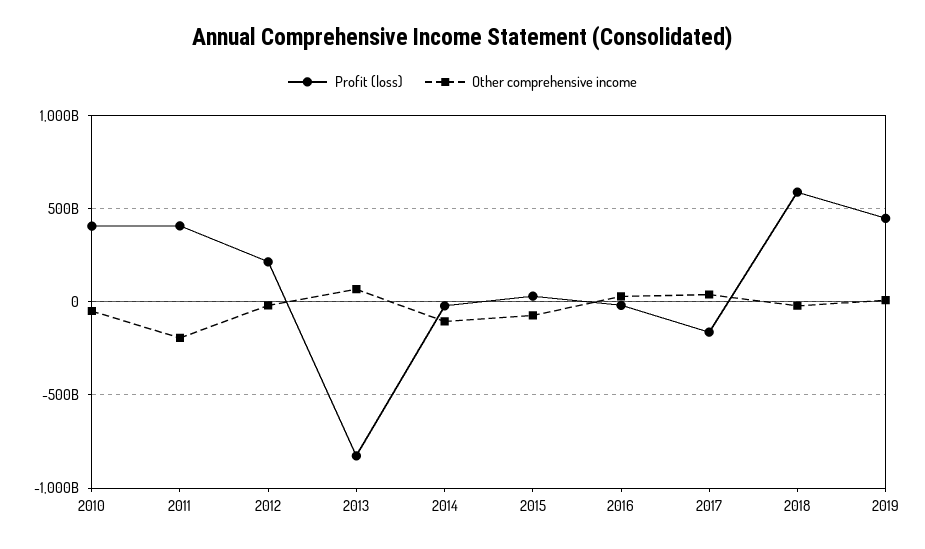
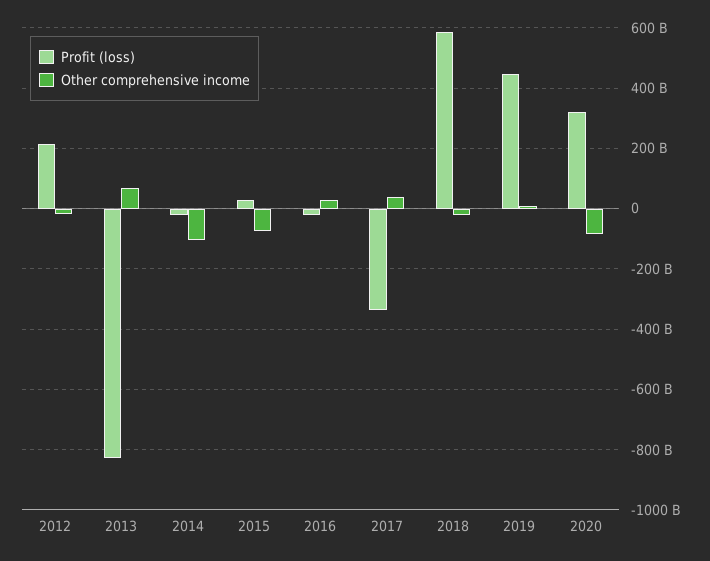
Profit (loss), 2010: 400000000000 -> none
Other comprehensive income, 2010: -50000000000 -> none
Profit (loss), 2011: 400000000000 -> none
Other comprehensive income, 2011: -200000000000 -> none
Profit (loss), 2017: -150000000000 -> -340000000000
Profit (loss), 2020: none -> 320000000000
Other comprehensive income, 2020: none -> -80000000000

